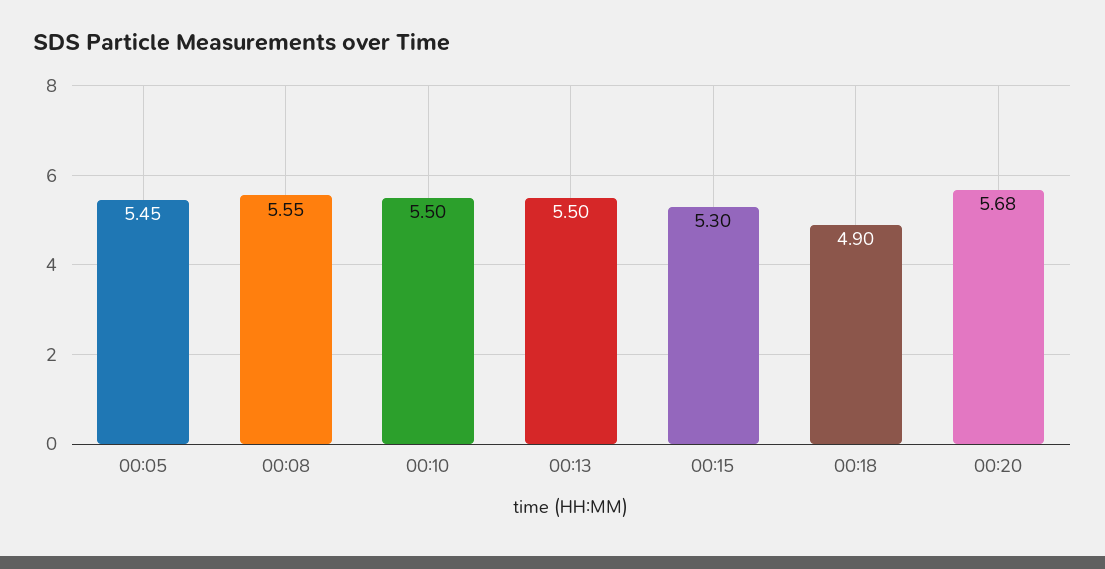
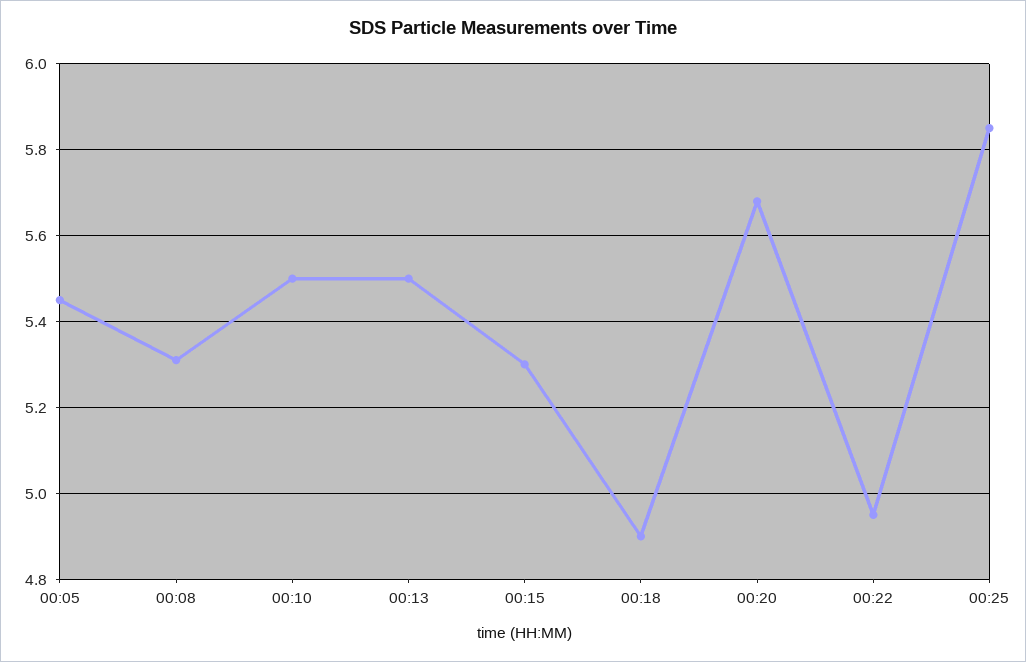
00:08: 5.55 -> 5.3
00:22: none -> 4.95
00:25: none -> 5.85

